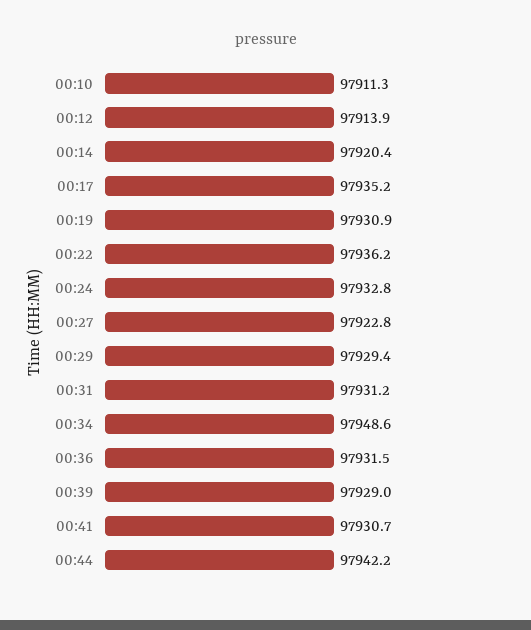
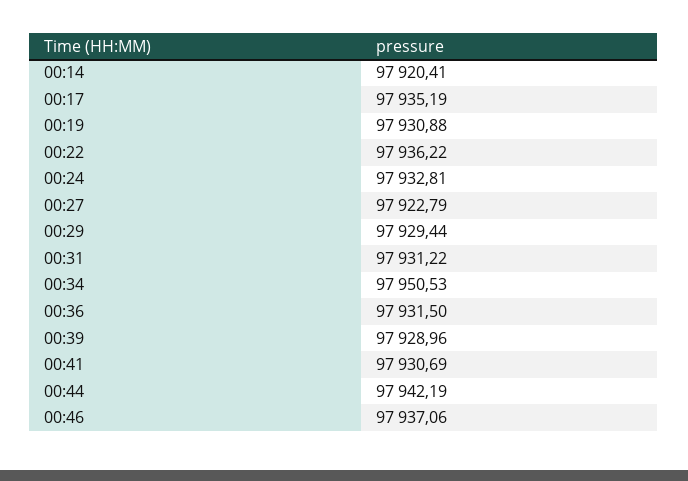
00:10: 97911.3 -> none
00:12: 97913.9 -> none
00:34: 97948.6 -> 97950.53
00:46: none -> 97937.06

